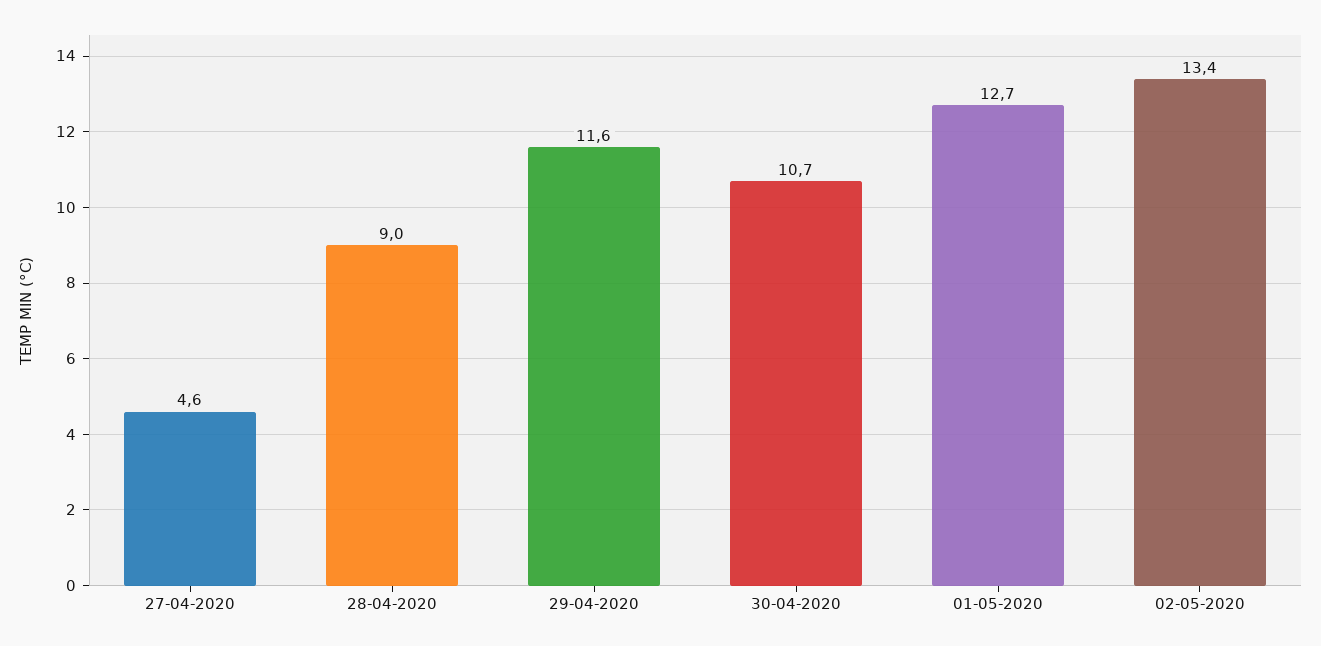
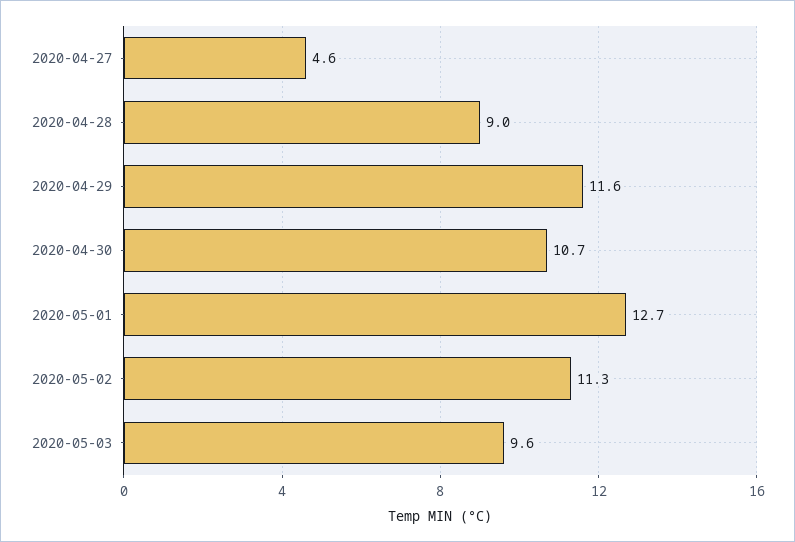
02-05-2020: 13.4 -> 11.3
2020-05-03: none -> 9.6

